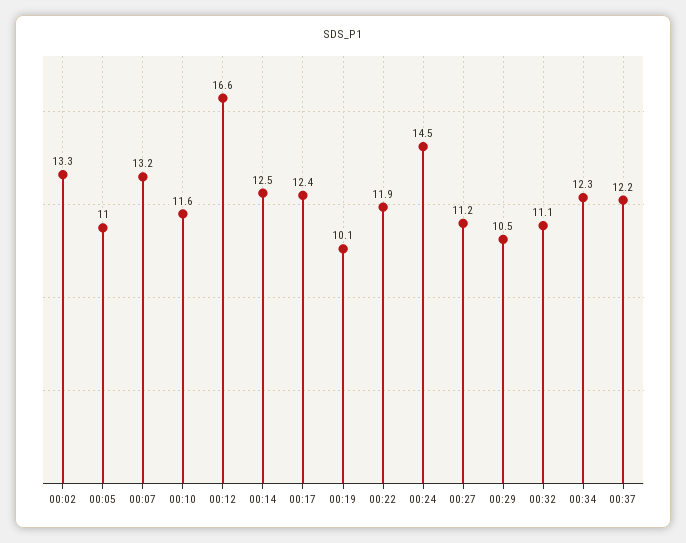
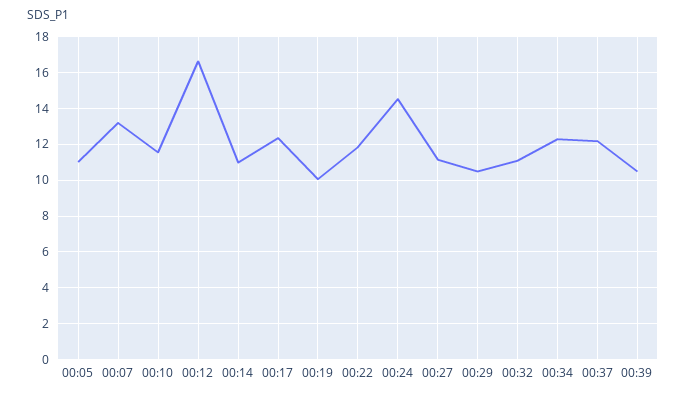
00:02: 13.3 -> none
00:14: 12.5 -> 11
00:39: none -> 10.5

